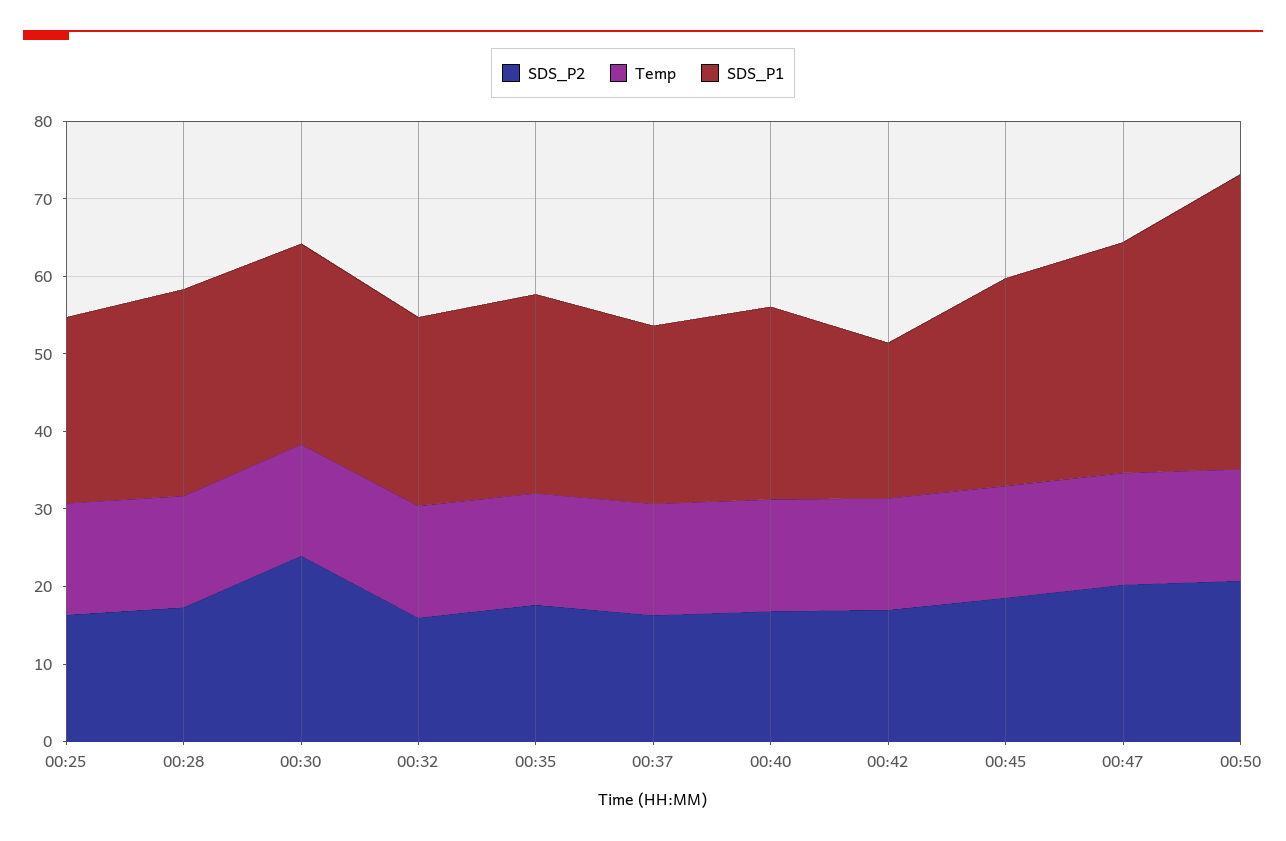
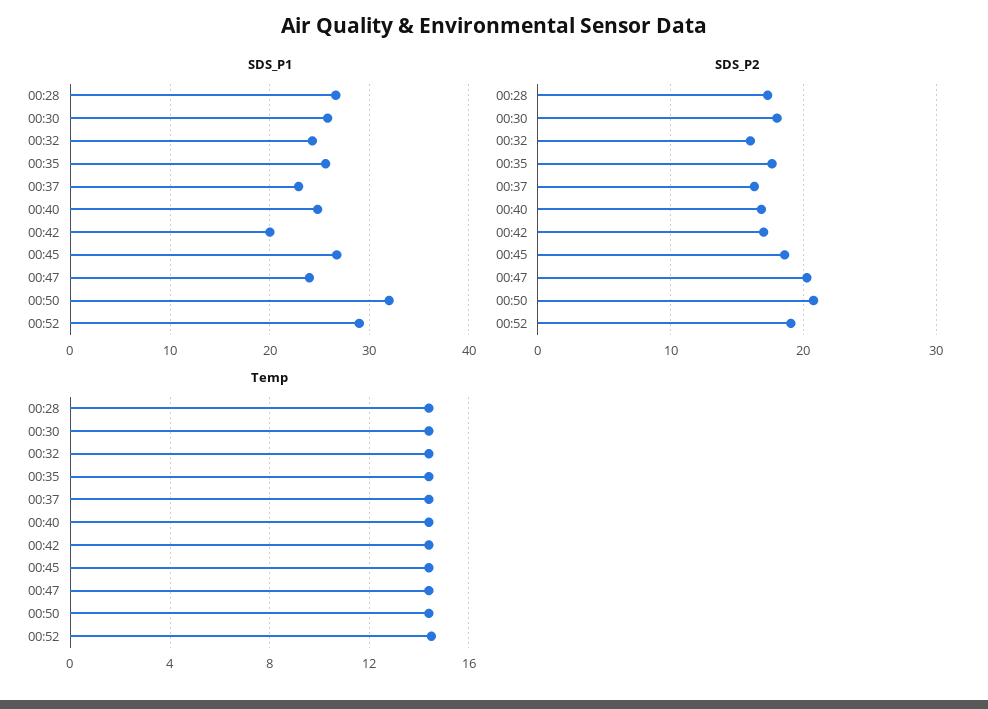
SDS_P2, 00:25: 16 -> none
Temp, 00:25: 14 -> none
SDS_P1, 00:25: 24 -> none
SDS_P2, 00:30: 24 -> 18
SDS_P1, 00:47: 30 -> 24
SDS_P1, 00:50: 38 -> 32
SDS_P1, 00:52: none -> 29
SDS_P2, 00:52: none -> 19
Temp, 00:52: none -> 14.5

